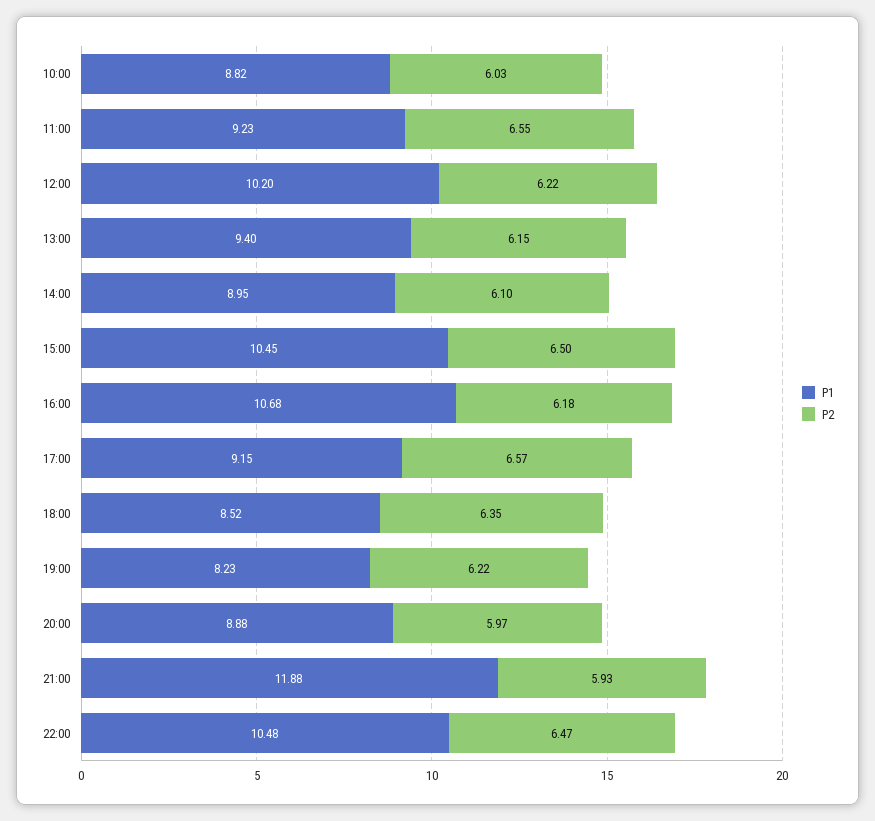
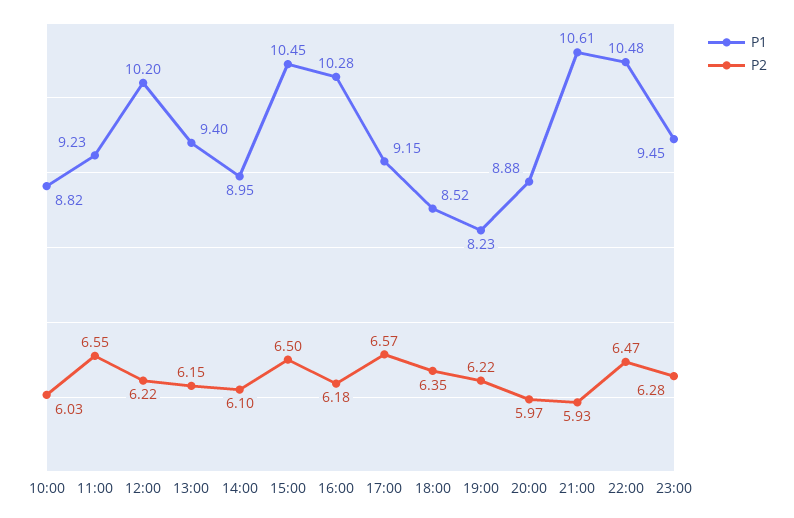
P1, 16:00: 10.68 -> 10.28
P1, 21:00: 11.88 -> 10.61
P1, 23:00: none -> 9.45
P2, 23:00: none -> 6.28

